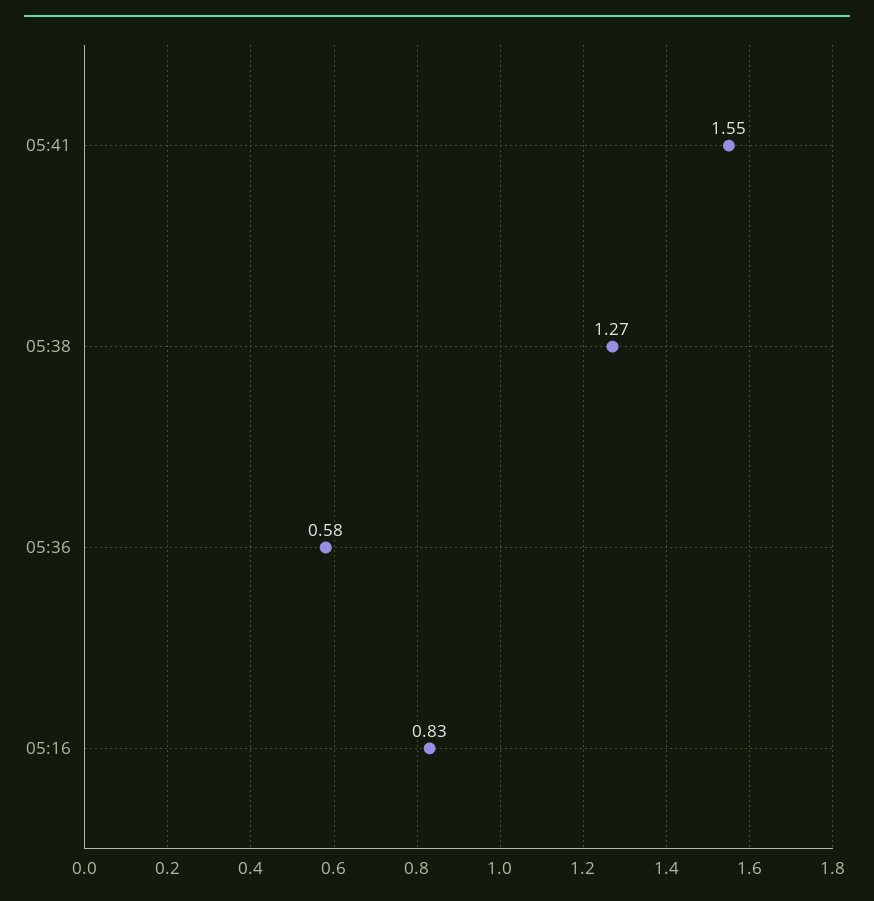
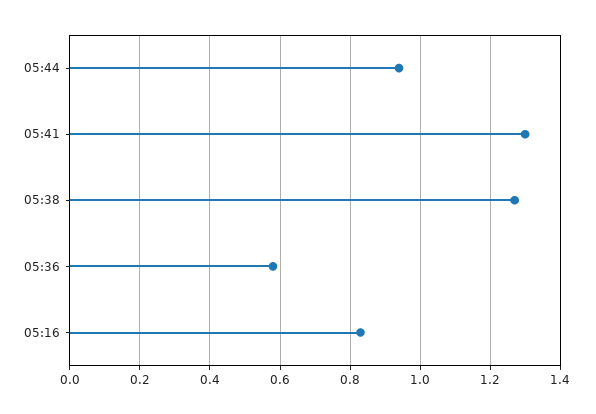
05:41: 1.55 -> 1.3
05:44: none -> 0.95

